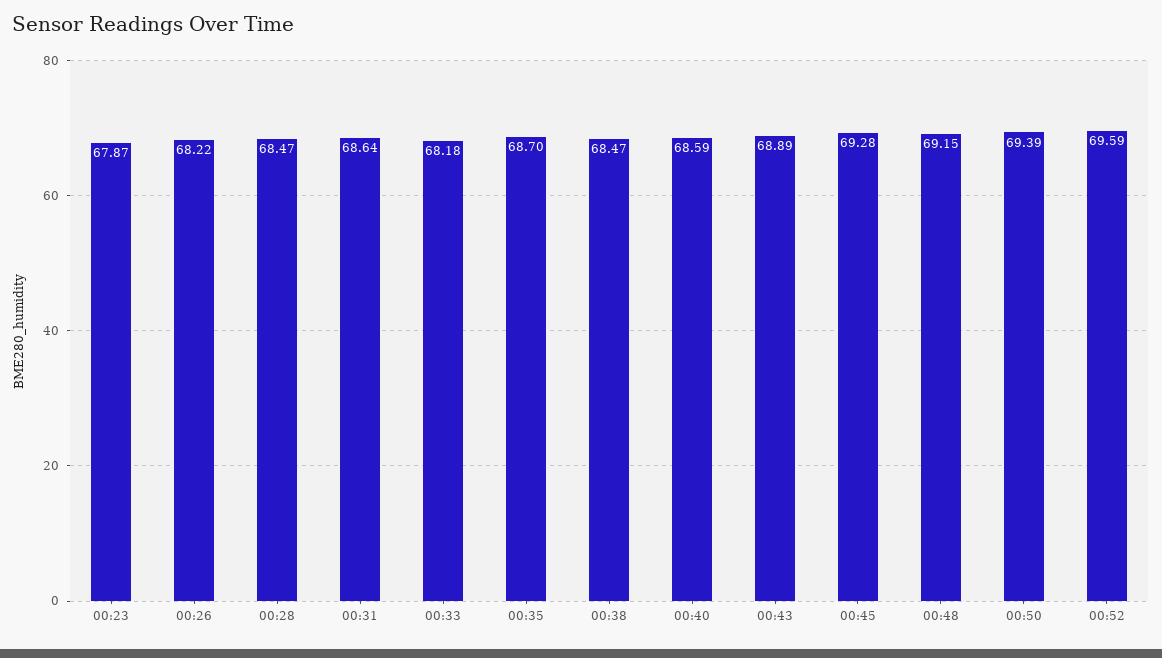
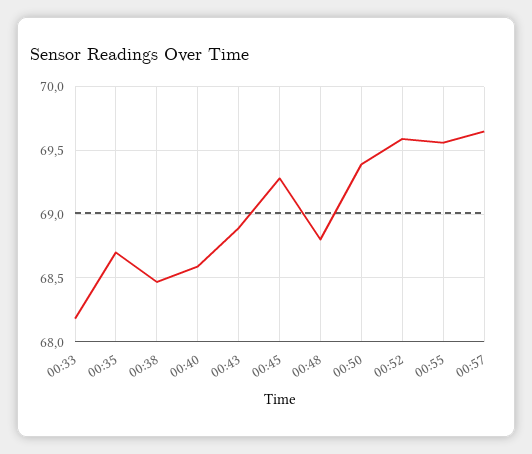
00:23: 67.87 -> none
00:26: 68.22 -> none
00:28: 68.47 -> none
00:31: 68.64 -> none
00:48: 69.15 -> 68.8
00:55: none -> 69.55
00:57: none -> 69.65

